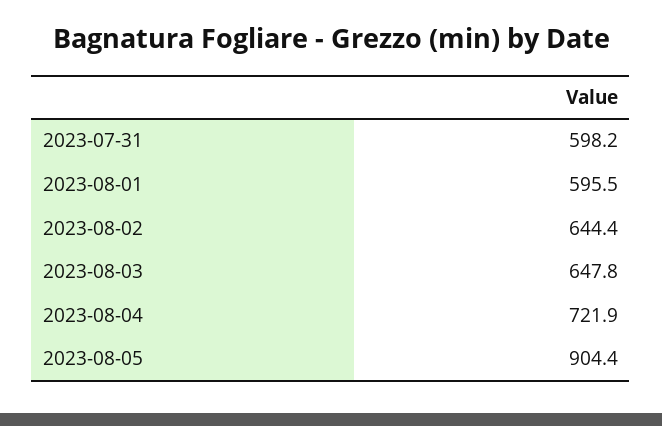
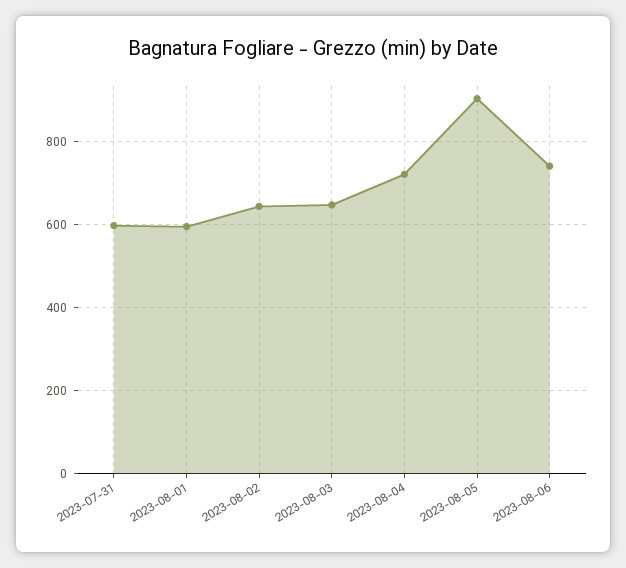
2023-08-06: none -> 740

